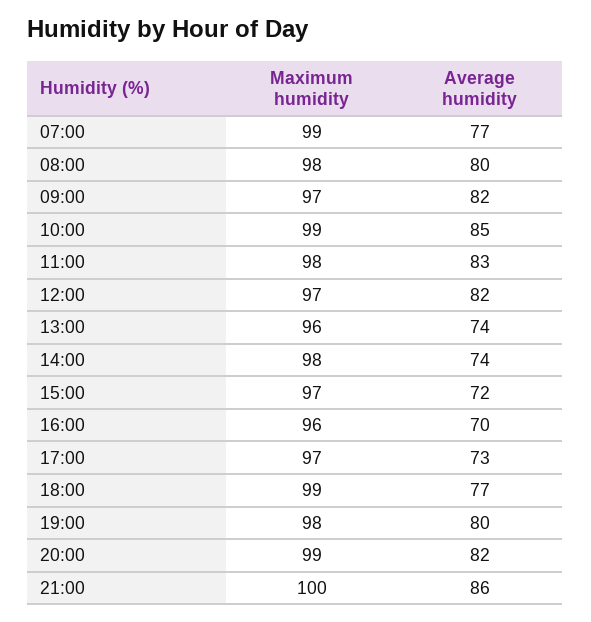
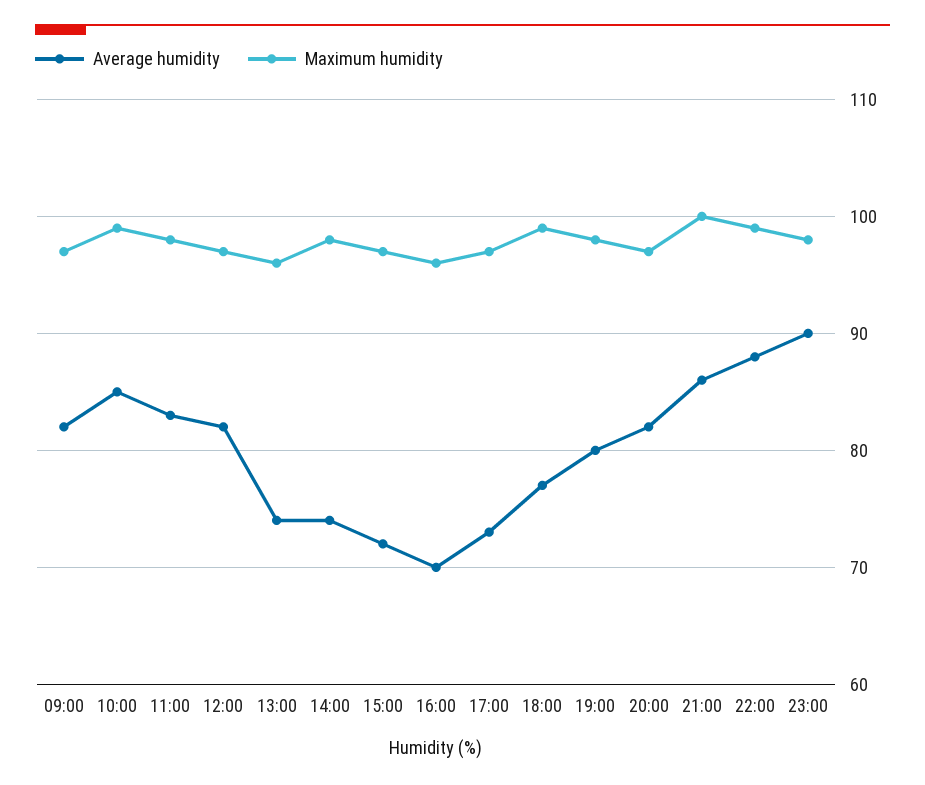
Maximum humidity, 07:00: 99 -> none
Average humidity, 07:00: 77 -> none
Maximum humidity, 08:00: 98 -> none
Average humidity, 08:00: 80 -> none
Maximum humidity, 20:00: 99 -> 97
Average humidity, 22:00: none -> 88
Maximum humidity, 22:00: none -> 99
Average humidity, 23:00: none -> 90
Maximum humidity, 23:00: none -> 98

